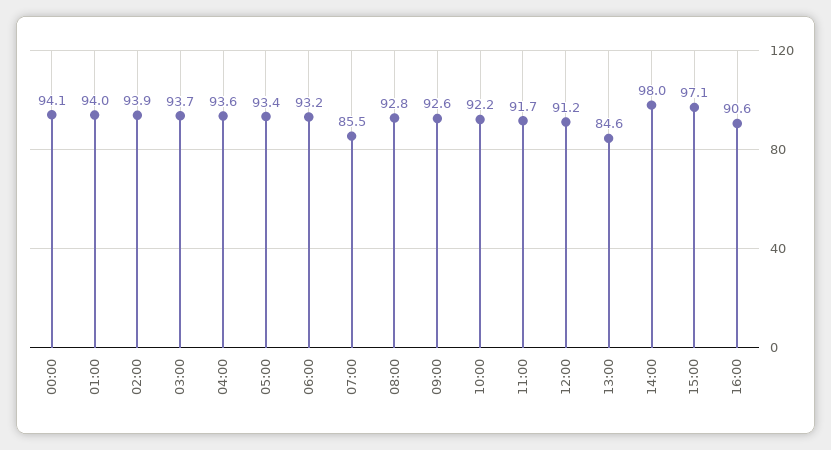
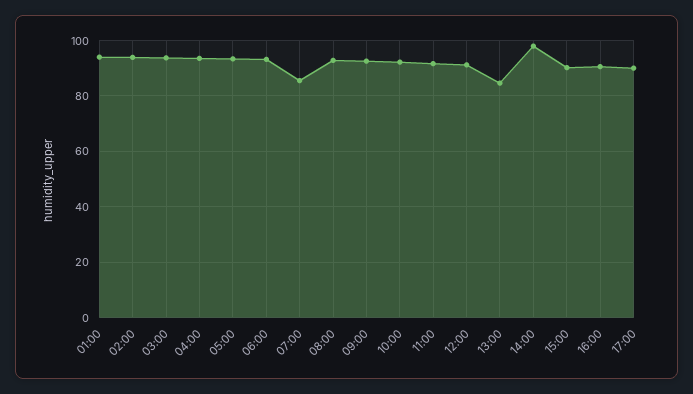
00:00: 94.1 -> none
15:00: 97.1 -> 90
17:00: none -> 90

